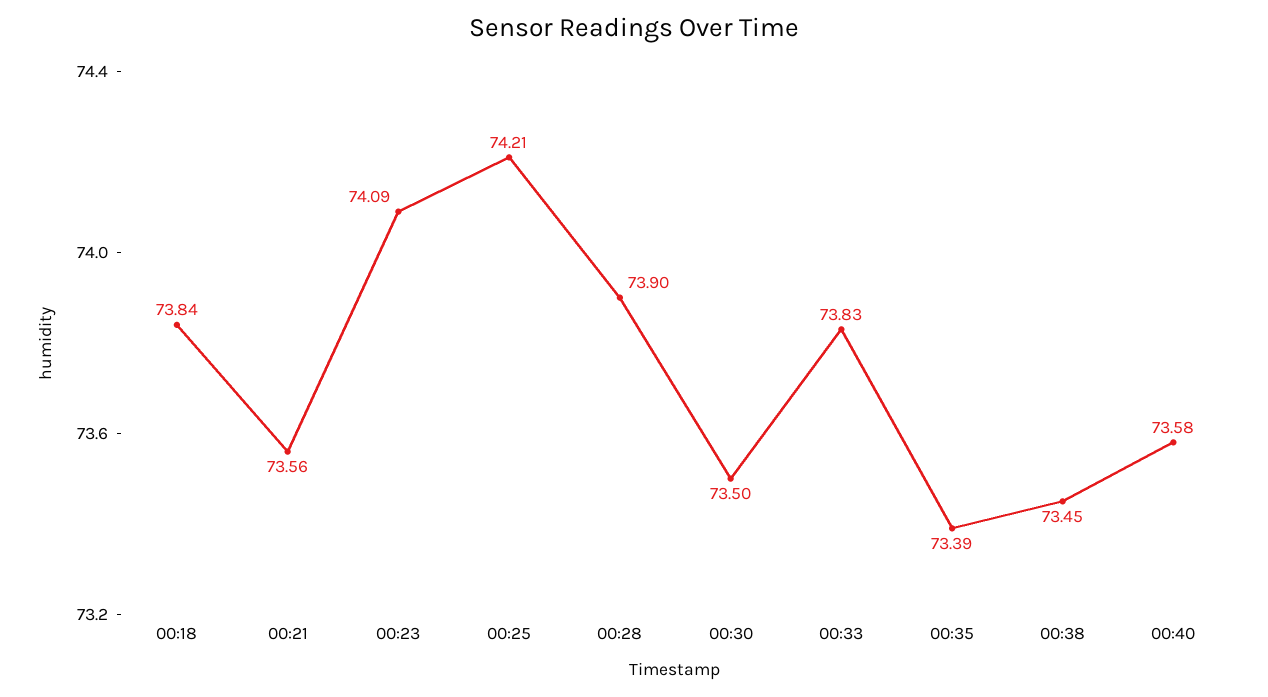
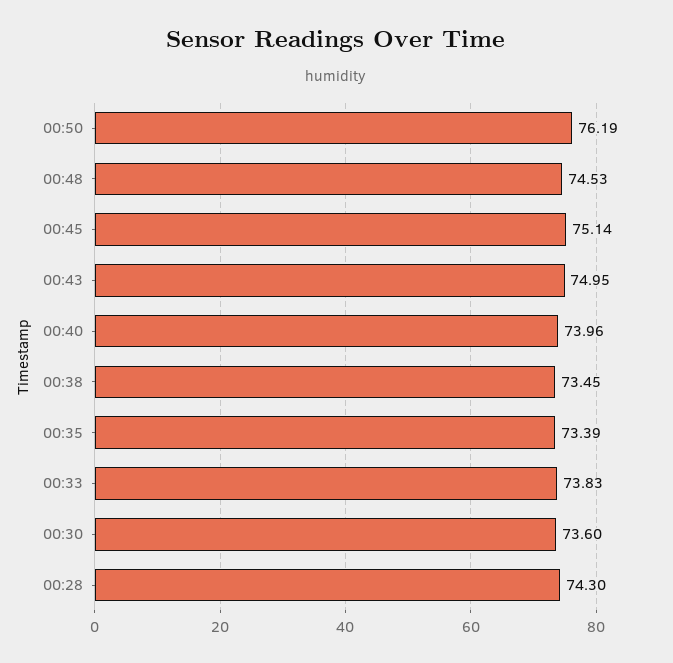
00:18: 73.84 -> none
00:21: 73.56 -> none
00:23: 74.09 -> none
00:25: 74.21 -> none
00:28: 73.9 -> 74.3
00:30: 73.5 -> 73.6
00:40: 73.58 -> 73.96
00:50: none -> 76.19
00:48: none -> 74.53
00:45: none -> 75.14
00:43: none -> 74.95

